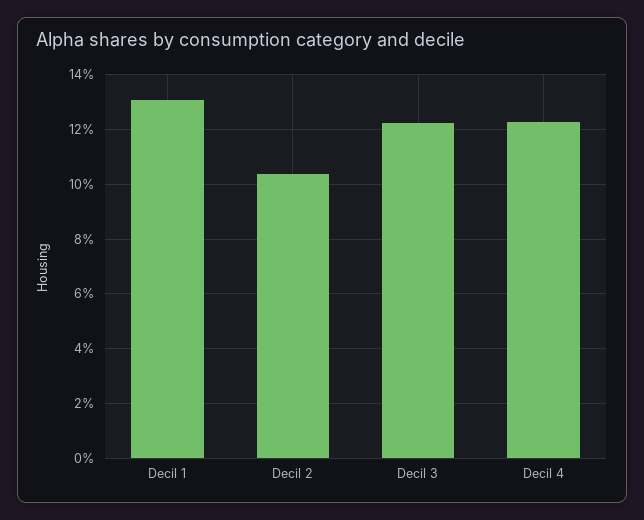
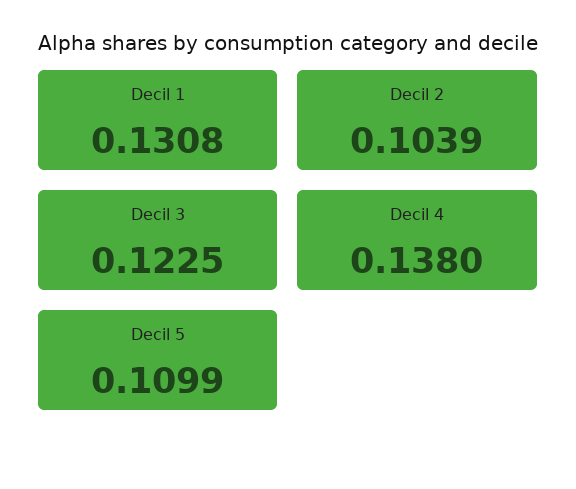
Decil 4: 0.1225 -> 0.138
Decil 5: none -> 0.1099

